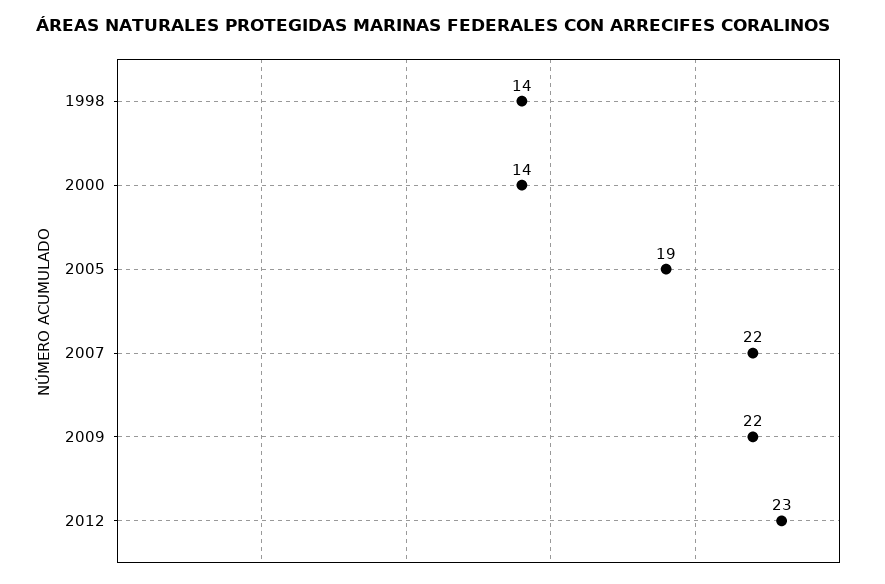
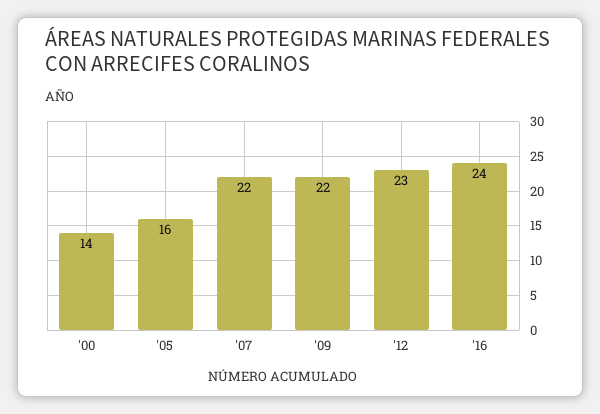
1998: 14 -> none
2005: 19 -> 16
'16: none -> 24

